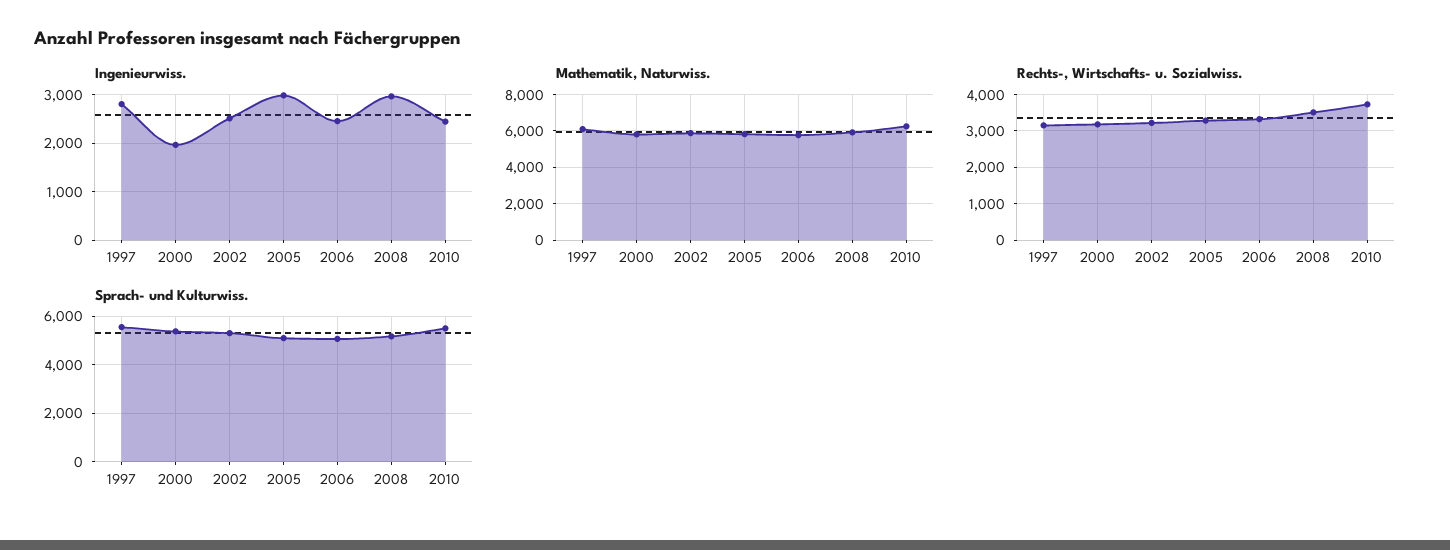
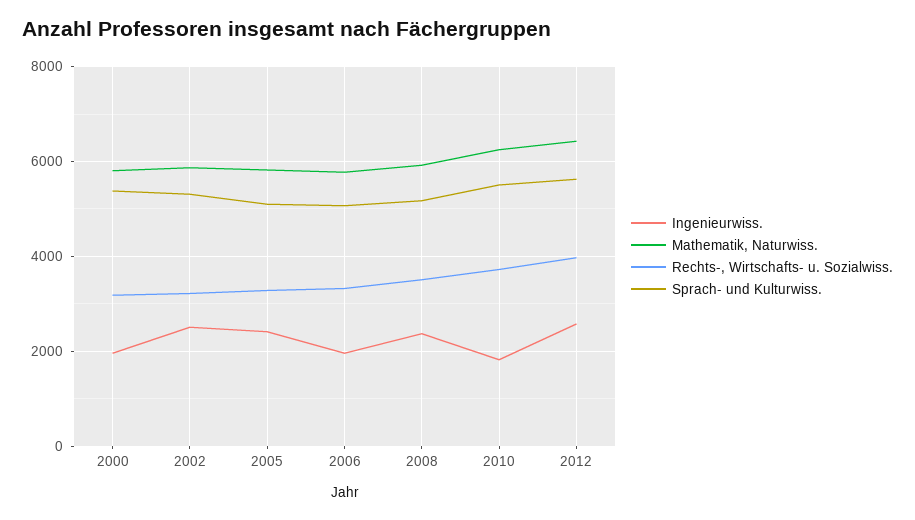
Ingenieurwiss., 1997: 2800 -> none
Ingenieurwiss., 2005: 3000 -> 2400
Ingenieurwiss., 2006: 2400 -> 2000
Ingenieurwiss., 2008: 3000 -> 2400
Ingenieurwiss., 2010: 2400 -> 1800
Mathematik, Naturwiss., 1997: 6000 -> none
Rechts-, Wirtschafts- u. Sozialwiss., 1997: 3200 -> none
Sprach- und Kulturwiss., 1997: 5500 -> none
Ingenieurwiss., 2012: none -> 2600
Mathematik, Naturwiss., 2012: none -> 6400
Rechts-, Wirtschafts- u. Sozialwiss., 2012: none -> 4000
Sprach- und Kulturwiss., 2012: none -> 5600

